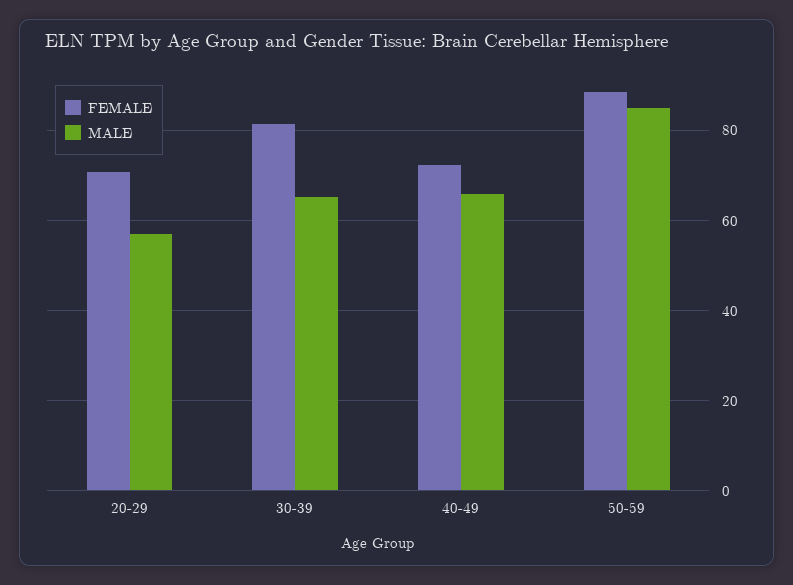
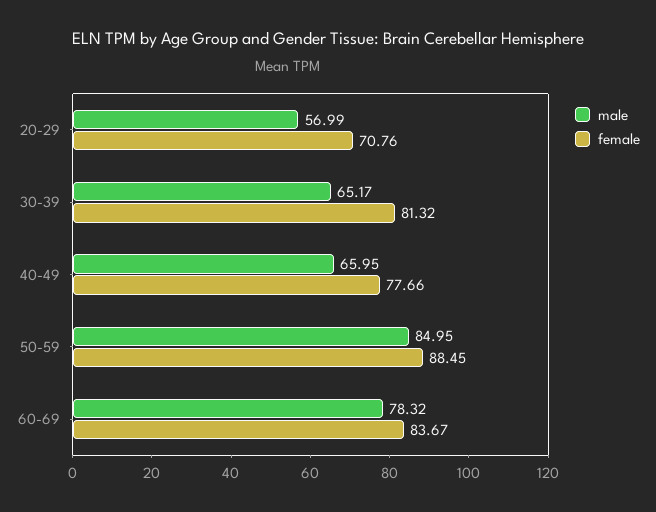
FEMALE, 40-49: 72 -> 77.66
MALE, 60-69: none -> 78.32
FEMALE, 60-69: none -> 83.67

